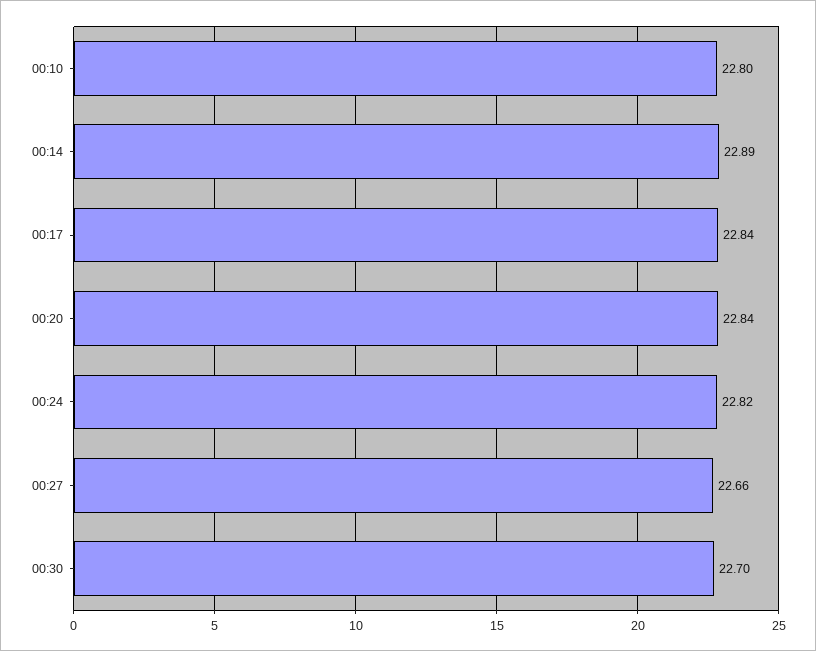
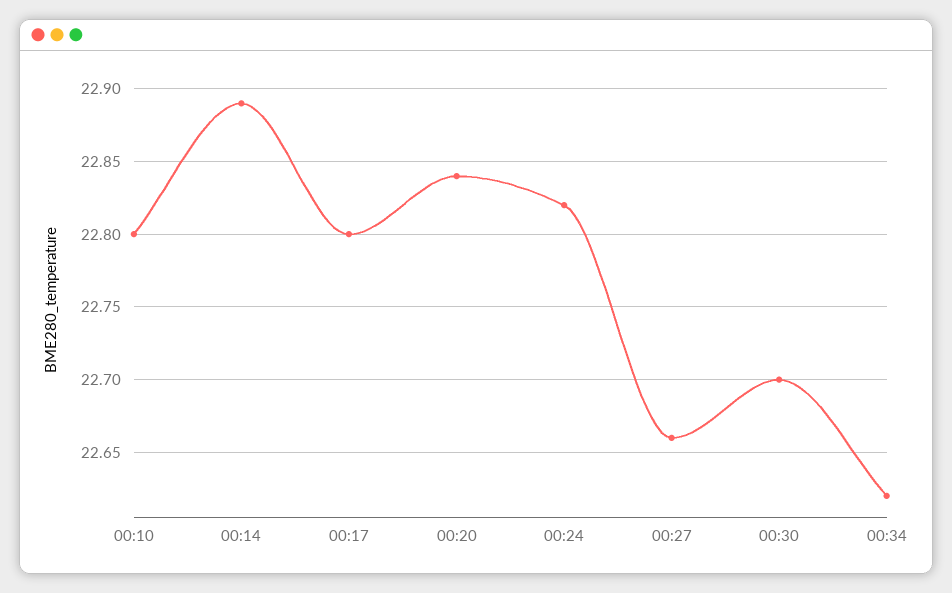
00:17: 22.84 -> 22.8
00:34: none -> 22.62

